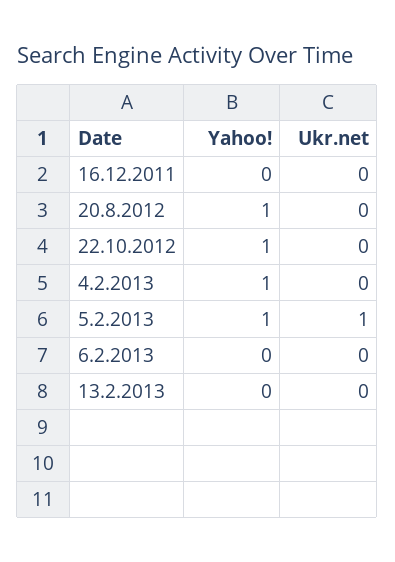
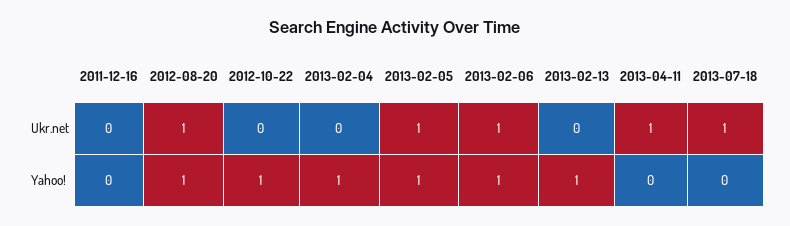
Ukr.net, 20.8.2012: 0 -> 1
Yahoo!, 6.2.2013: 0 -> 1
Ukr.net, 6.2.2013: 0 -> 1
Yahoo!, 13.2.2013: 0 -> 1
Ukr.net, 2013-04-11: none -> 1
Ukr.net, 2013-07-18: none -> 1
Yahoo!, 2013-04-11: none -> 0
Yahoo!, 2013-07-18: none -> 0

